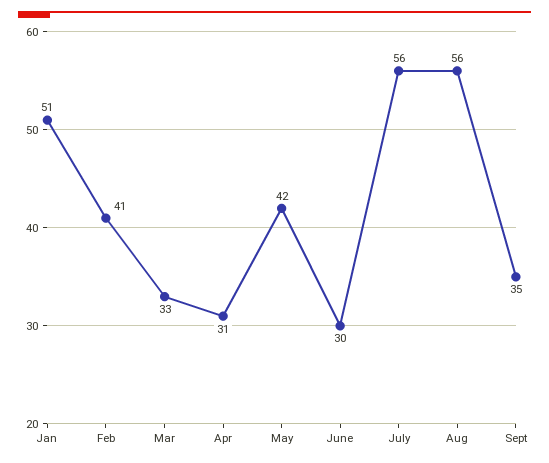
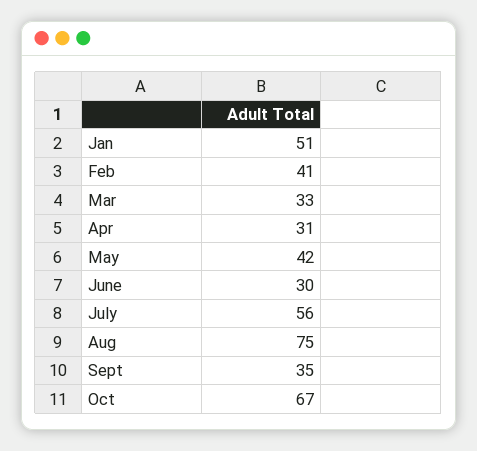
Aug: 56 -> 75
Oct: none -> 67

